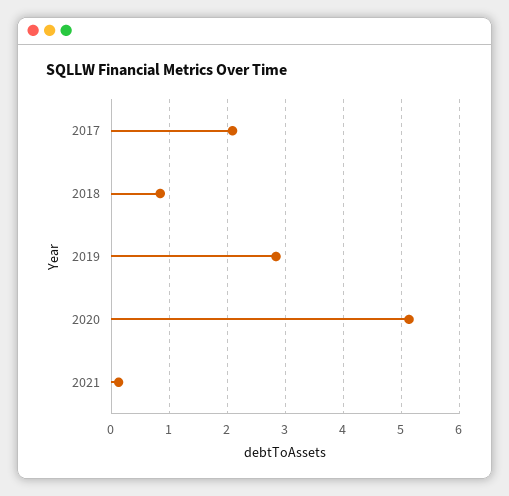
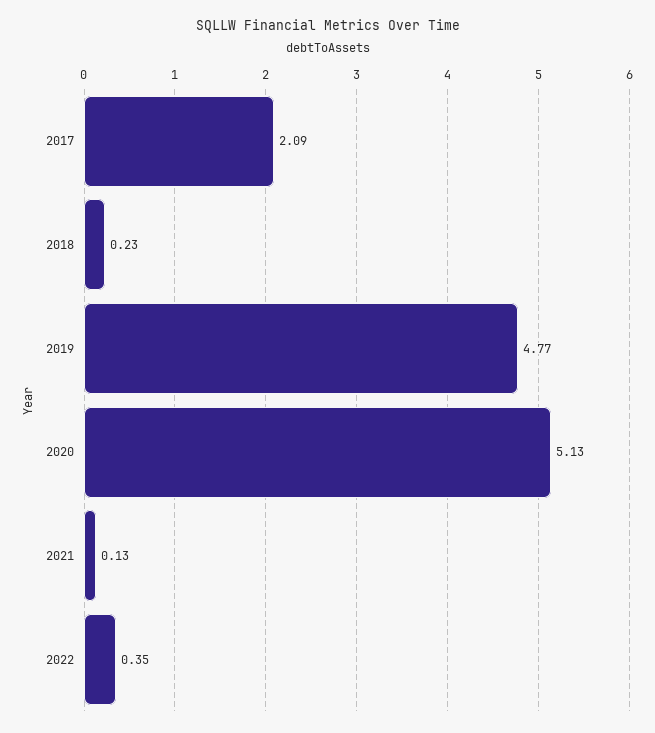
2018: 0.8 -> 0.23
2019: 2.8 -> 4.77
2022: none -> 0.35

